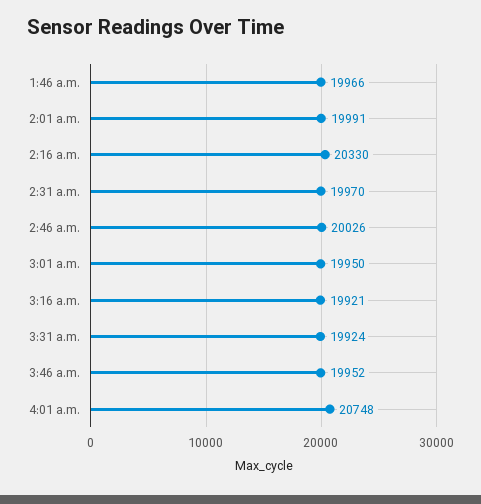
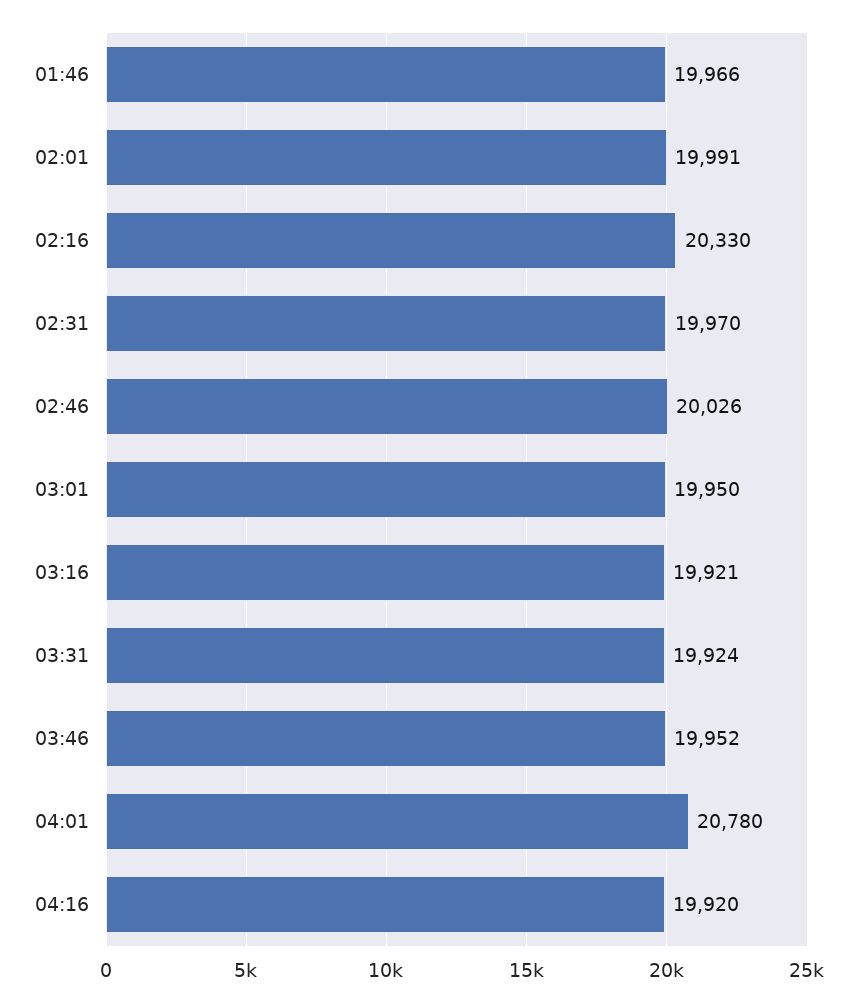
4:01 a.m.: 20748 -> 20780
04:16: none -> 19920

